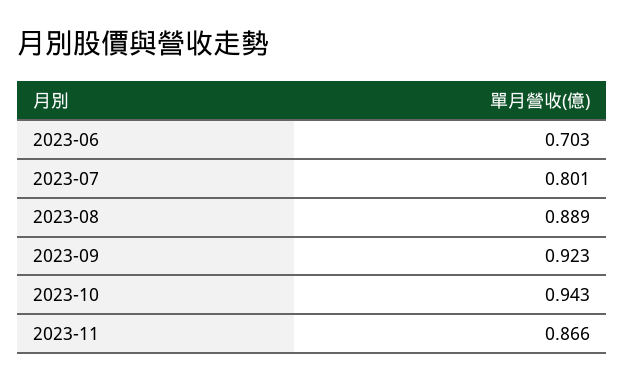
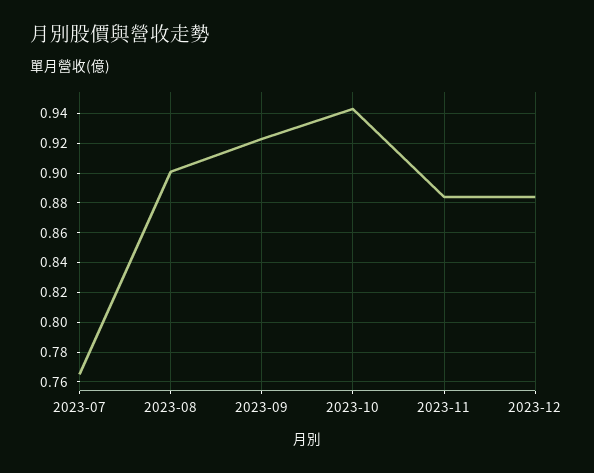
2023-06: 0.703 -> none
2023-07: 0.801 -> 0.765
2023-08: 0.889 -> 0.9
2023-11: 0.866 -> 0.885
2023-12: none -> 0.885

